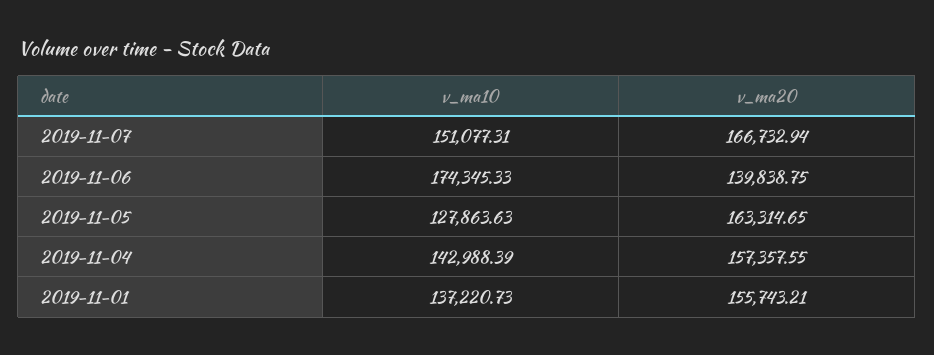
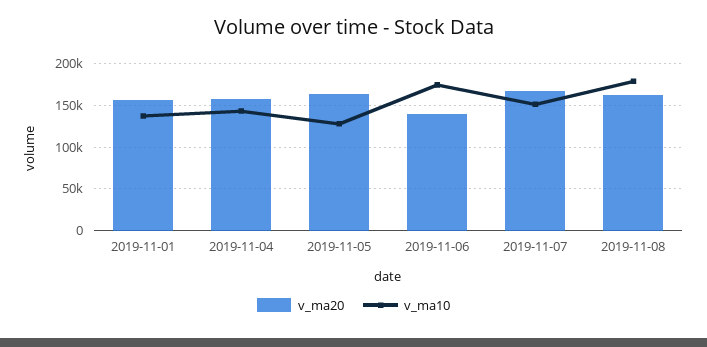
v_ma20, 2019-11-08: none -> 160000
v_ma10, 2019-11-08: none -> 180000

